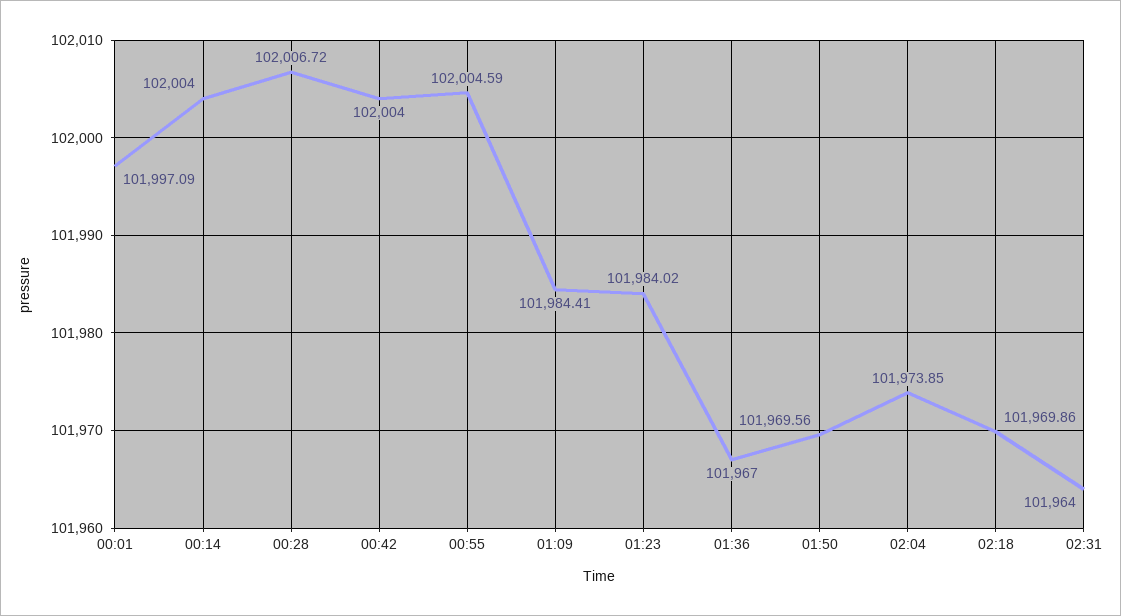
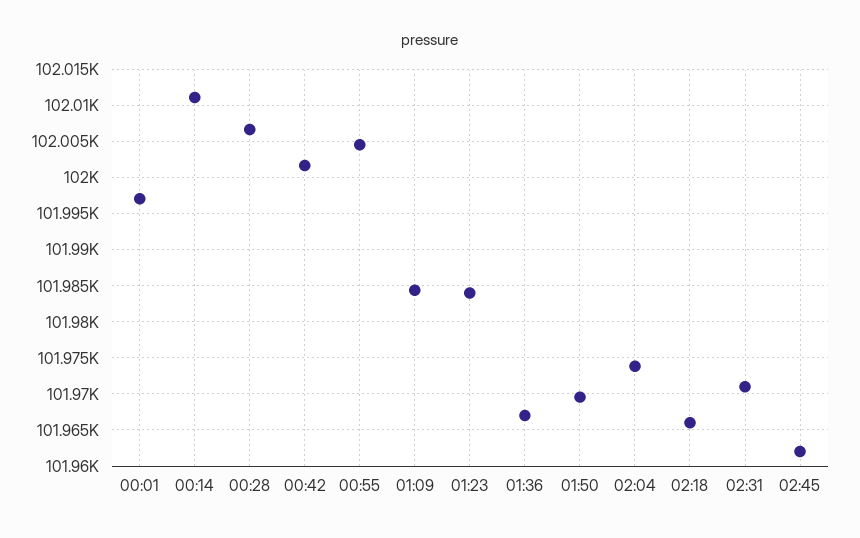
00:14: 102004 -> 102011
00:42: 102004 -> 102002
02:18: 101969.86 -> 101966
02:31: 101964 -> 101971
02:45: none -> 101962

